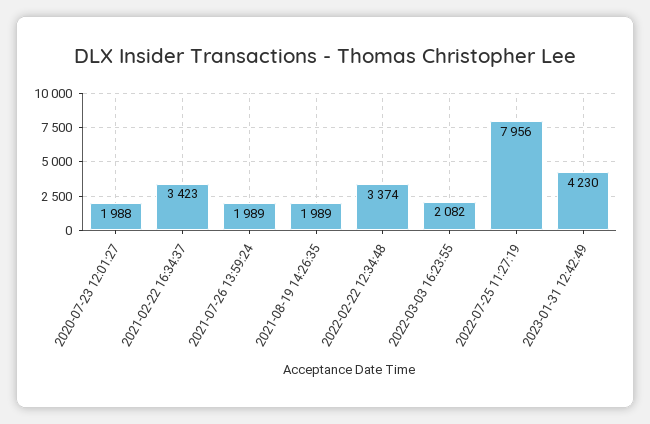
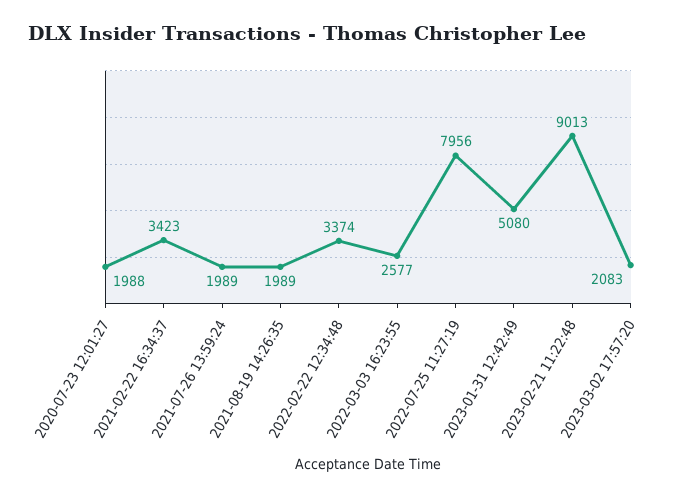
2022-03-03 16:23:55: 2082 -> 2577
2023-01-31 12:42:49: 4230 -> 5080
2023-02-21 11:22:48: none -> 9013
2023-03-02 17:57:20: none -> 2083

